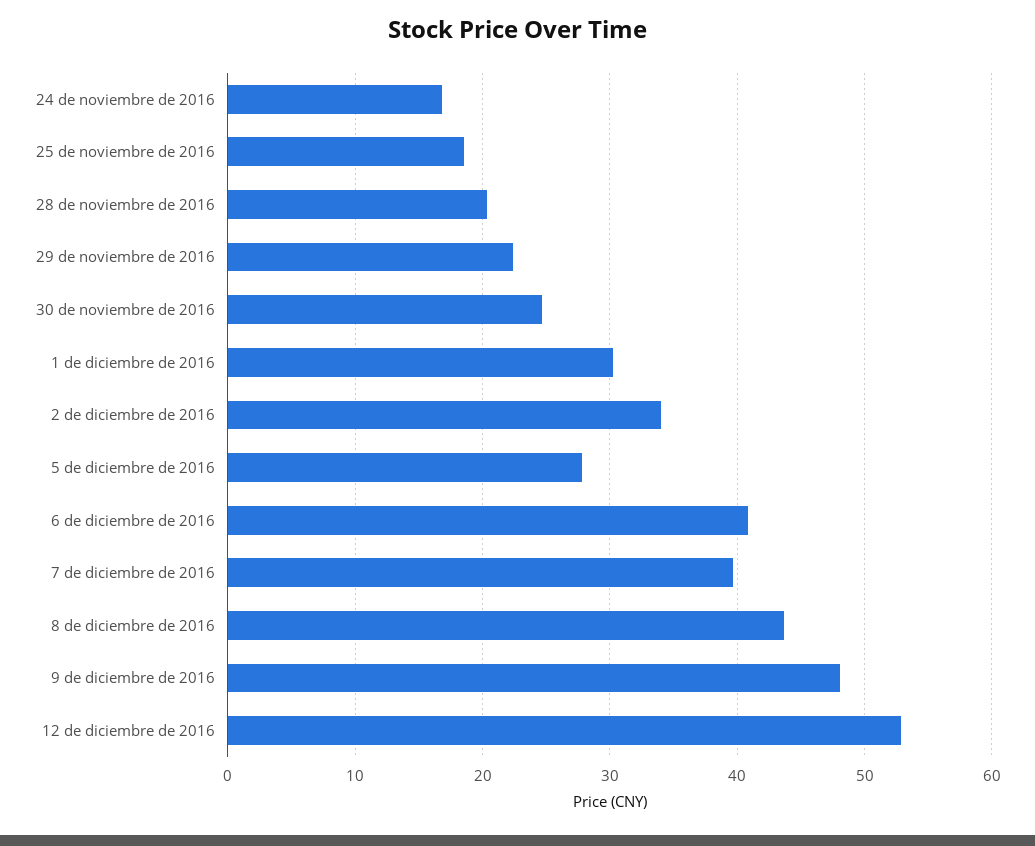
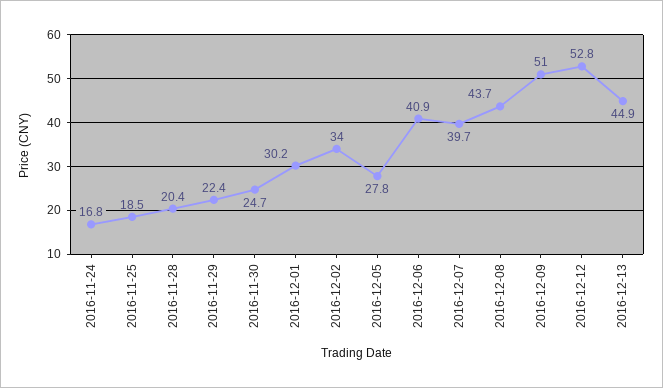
9 de diciembre de 2016: 48 -> 51
2016-12-13: none -> 44.9

